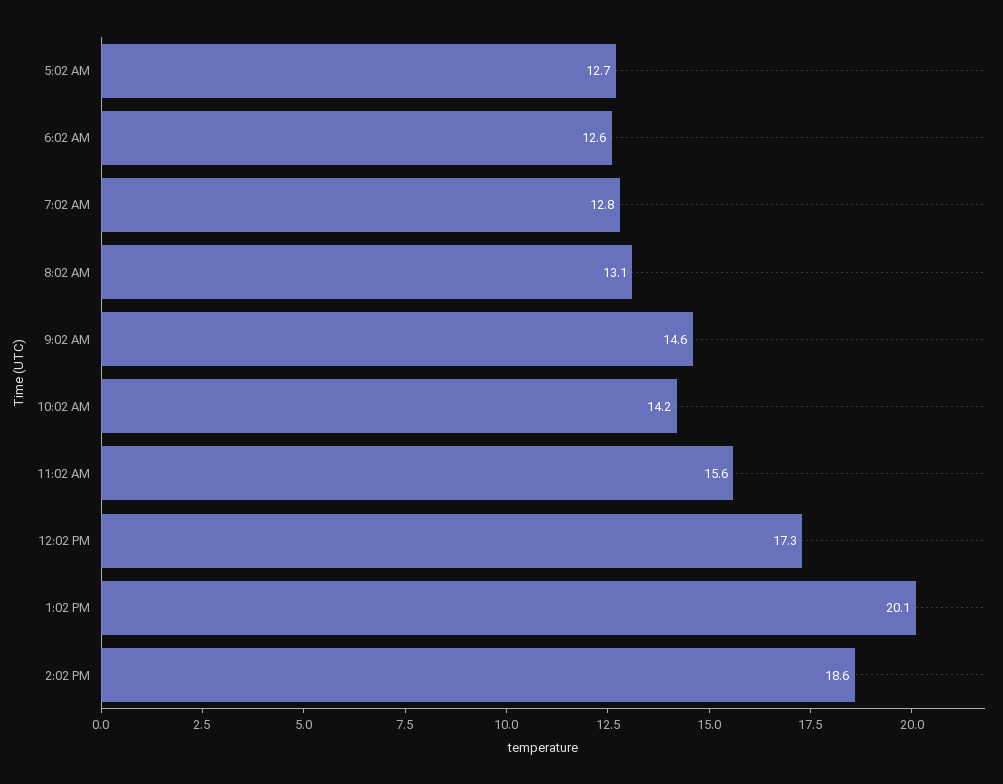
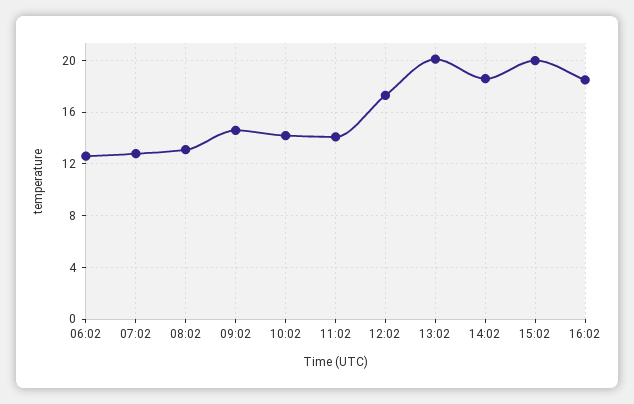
5:02 AM: 12.7 -> none
11:02 AM: 15.6 -> 14
15:02: none -> 20
16:02: none -> 18.5

